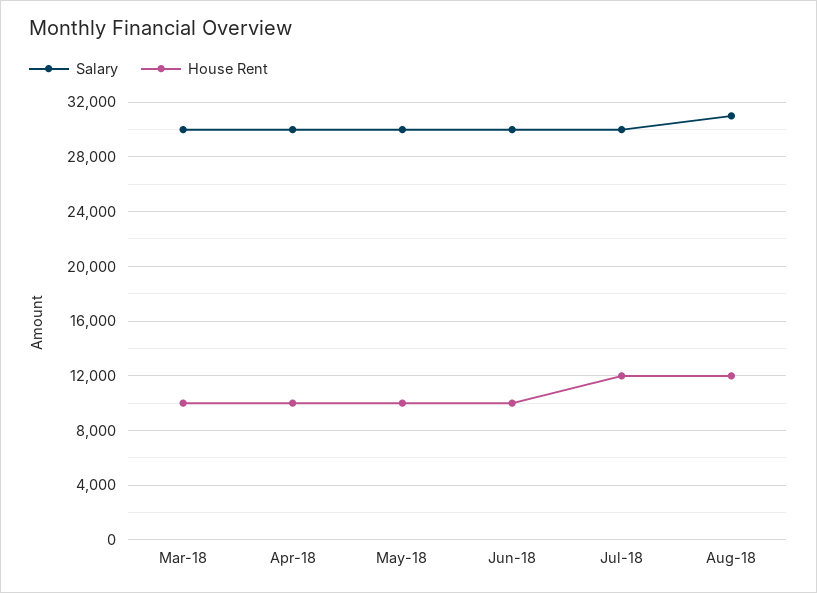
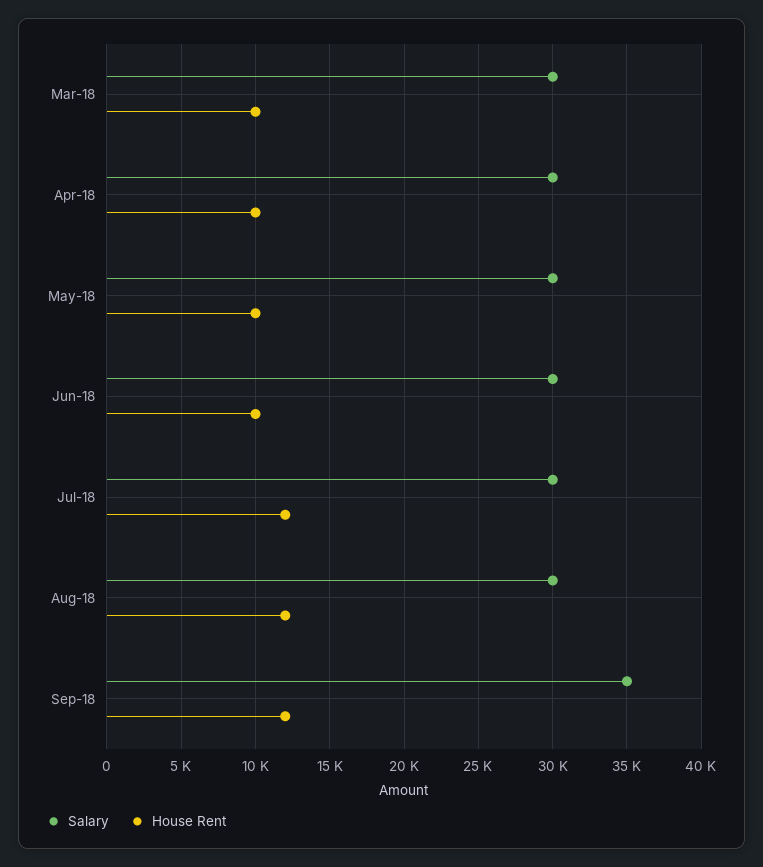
Salary, Aug-18: 31000 -> 30000
Salary, Sep-18: none -> 35000
House Rent, Sep-18: none -> 12000

